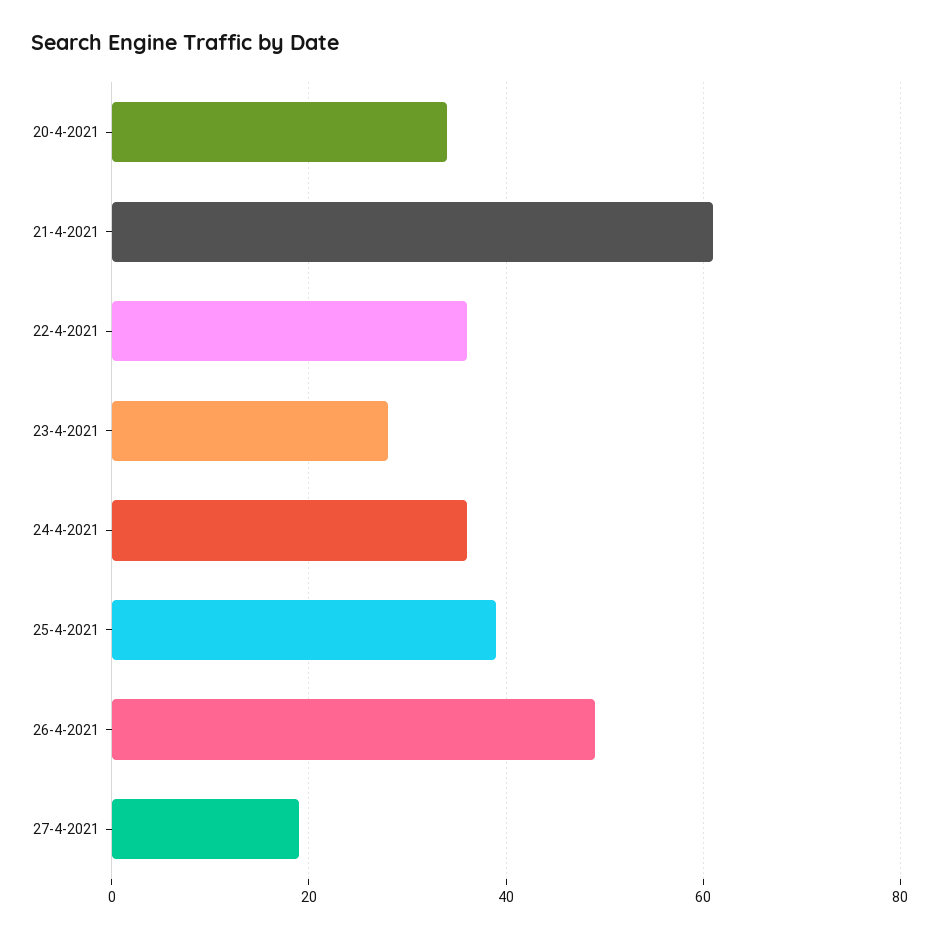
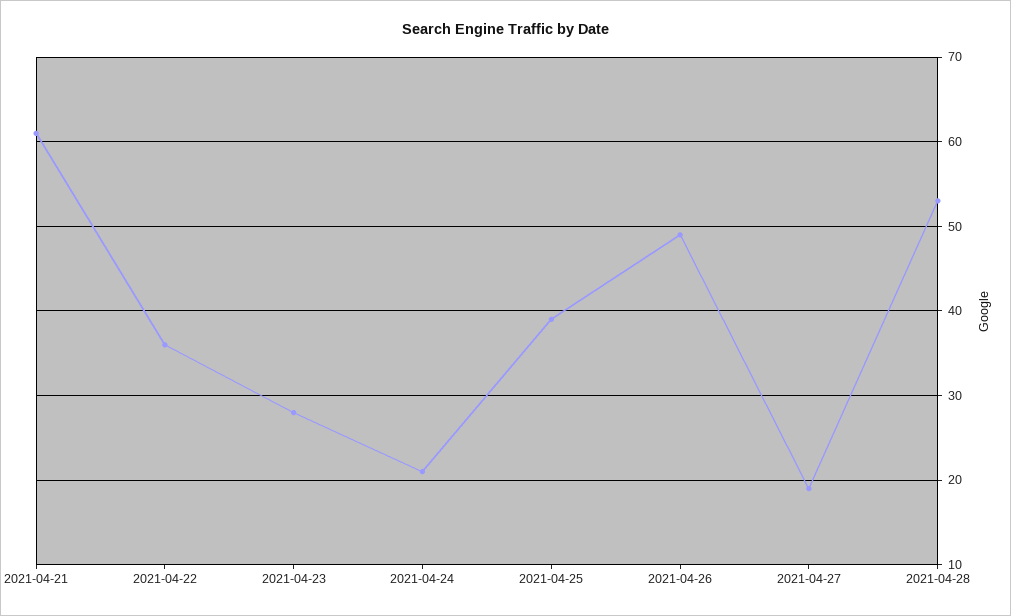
20-4-2021: 35 -> none
24-4-2021: 35 -> 21
2021-04-28: none -> 53

